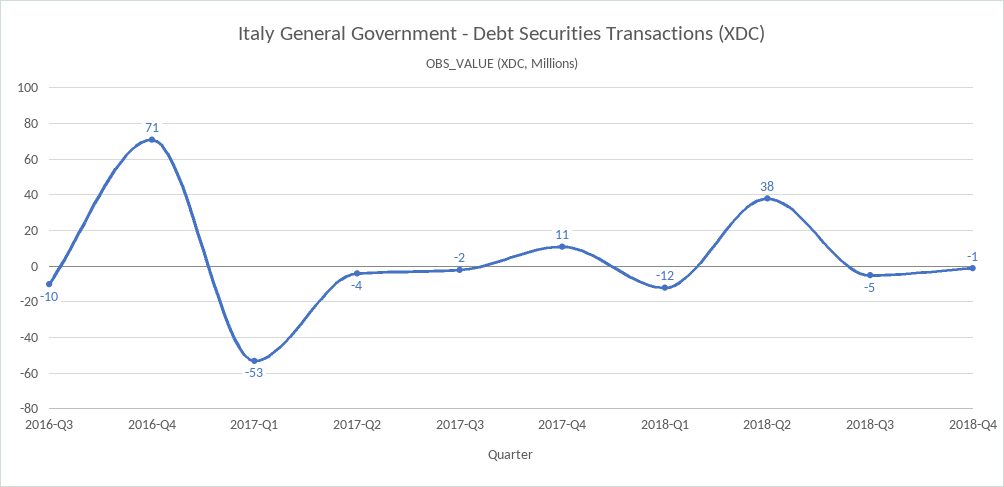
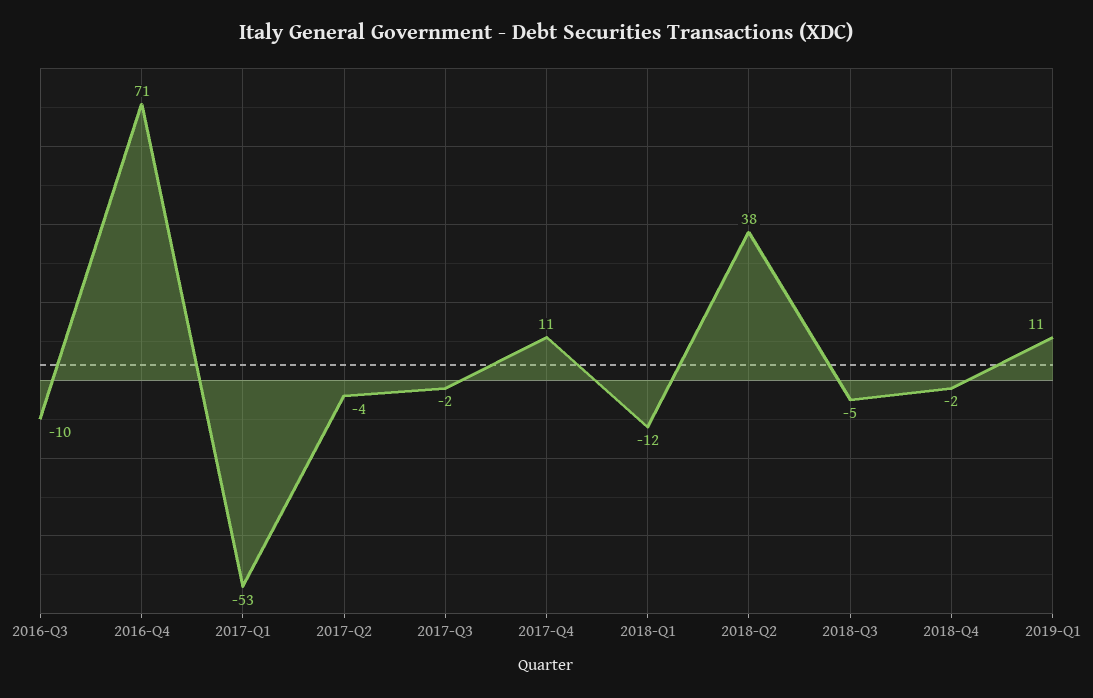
2018-Q4: -1 -> -2
2019-Q1: none -> 11

